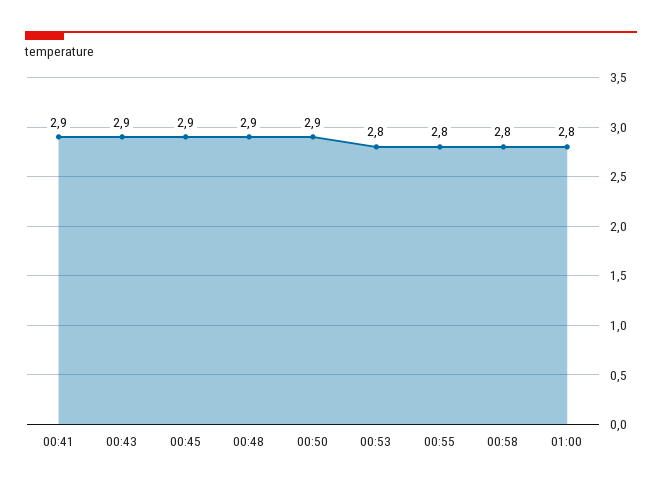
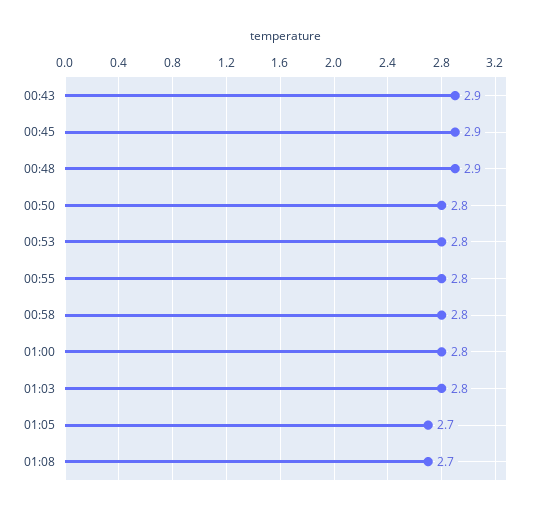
00:41: 2.9 -> none
00:50: 2.9 -> 2.8
01:03: none -> 2.8
01:05: none -> 2.7
01:08: none -> 2.7

